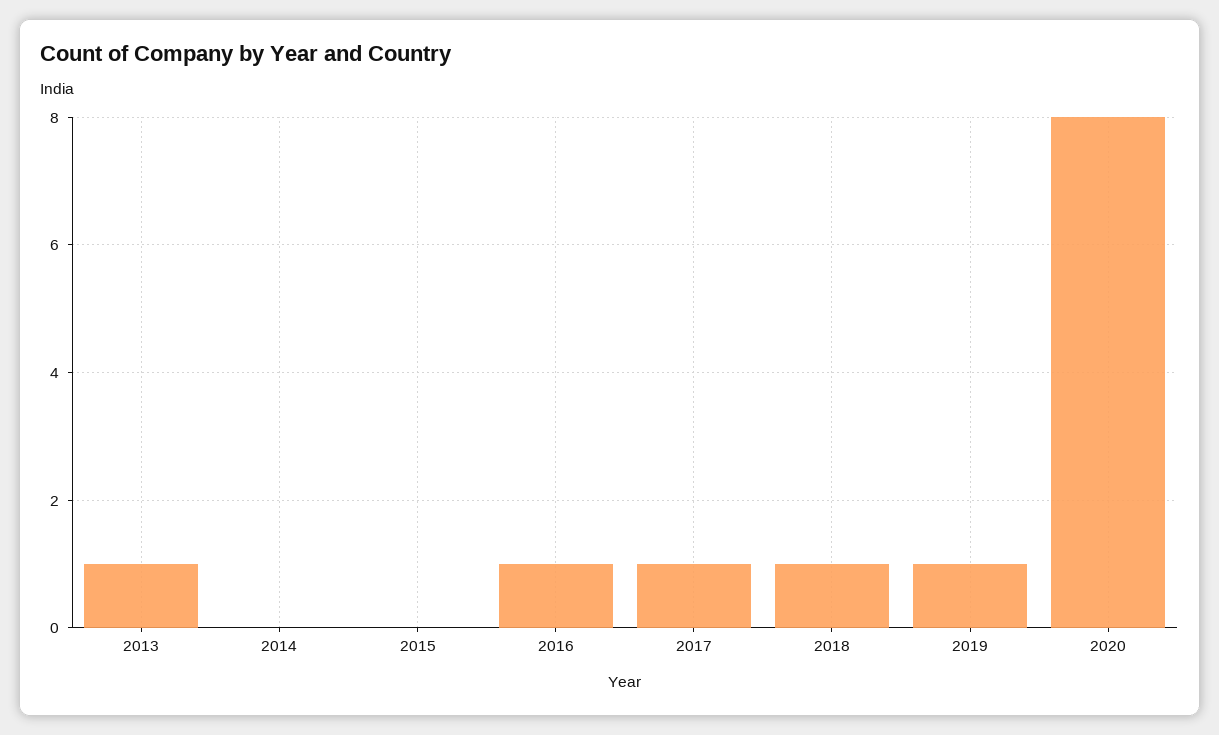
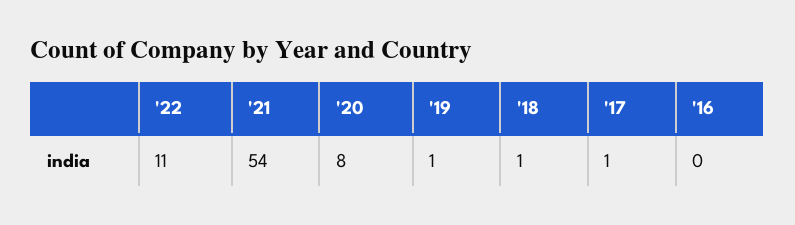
2013: 1 -> none
2014: 0 -> none
2015: 0 -> none
2016: 1 -> 0
'22: none -> 11
'21: none -> 54

